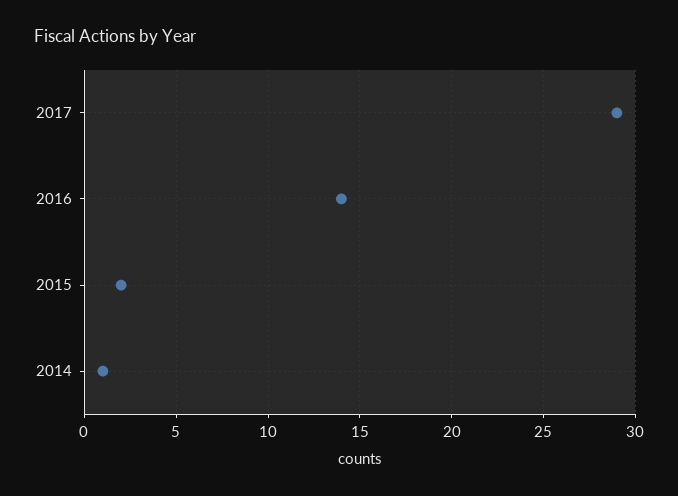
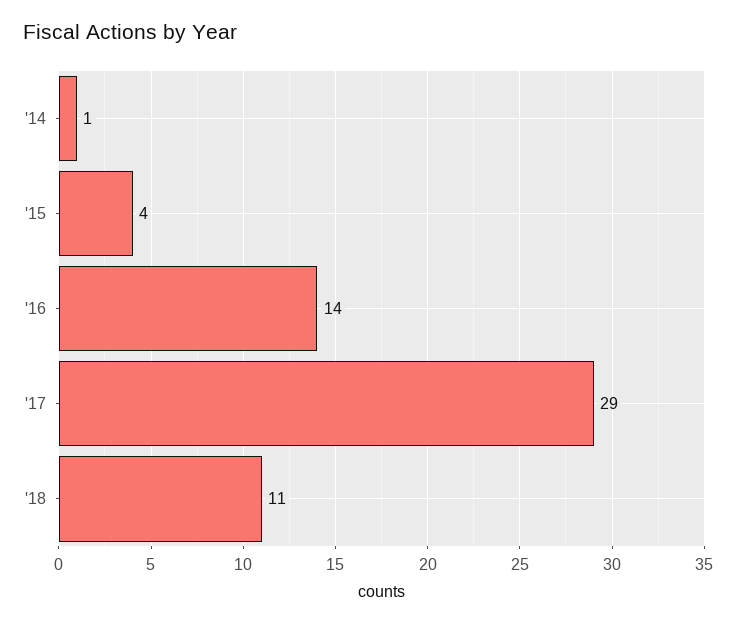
2015: 2 -> 4
'18: none -> 11

